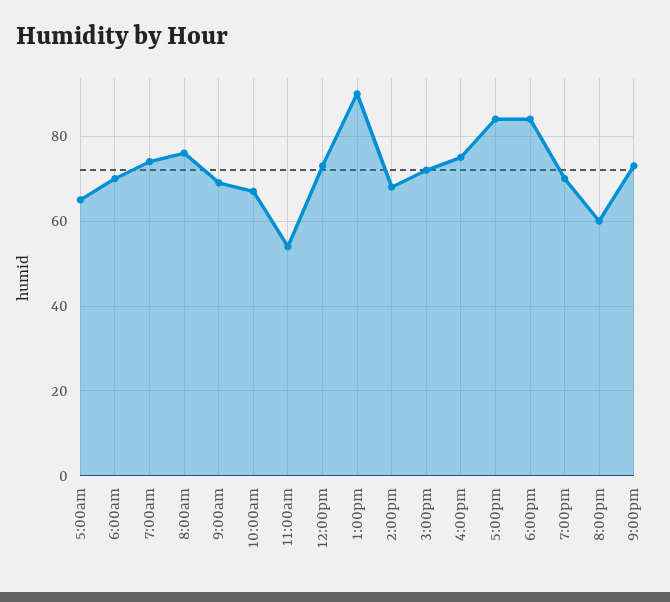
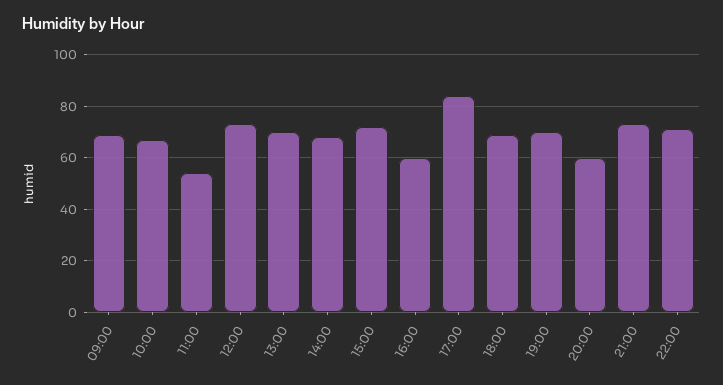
5:00am: 65 -> none
6:00am: 70 -> none
7:00am: 75 -> none
8:00am: 75 -> none
1:00pm: 90 -> 70
4:00pm: 75 -> 60
6:00pm: 85 -> 70
22:00: none -> 70

